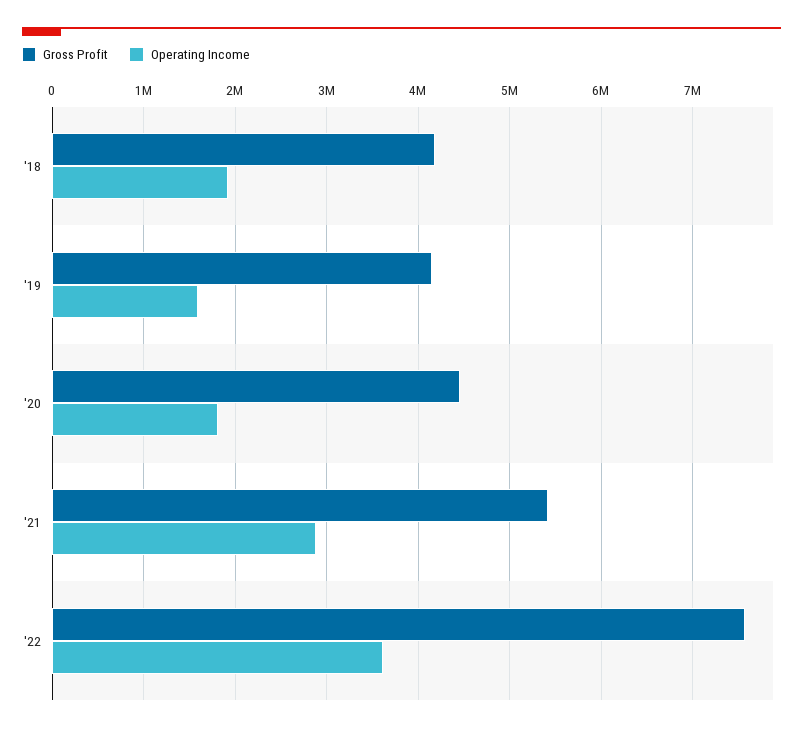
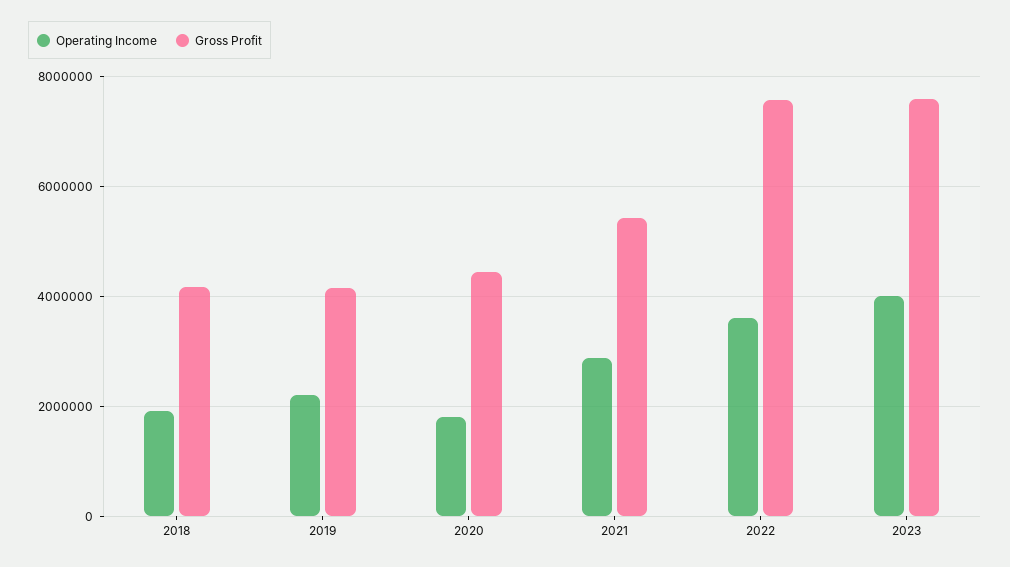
Operating Income, '19: 1600000 -> 2200000
Operating Income, 2023: none -> 4000000
Gross Profit, 2023: none -> 7600000

